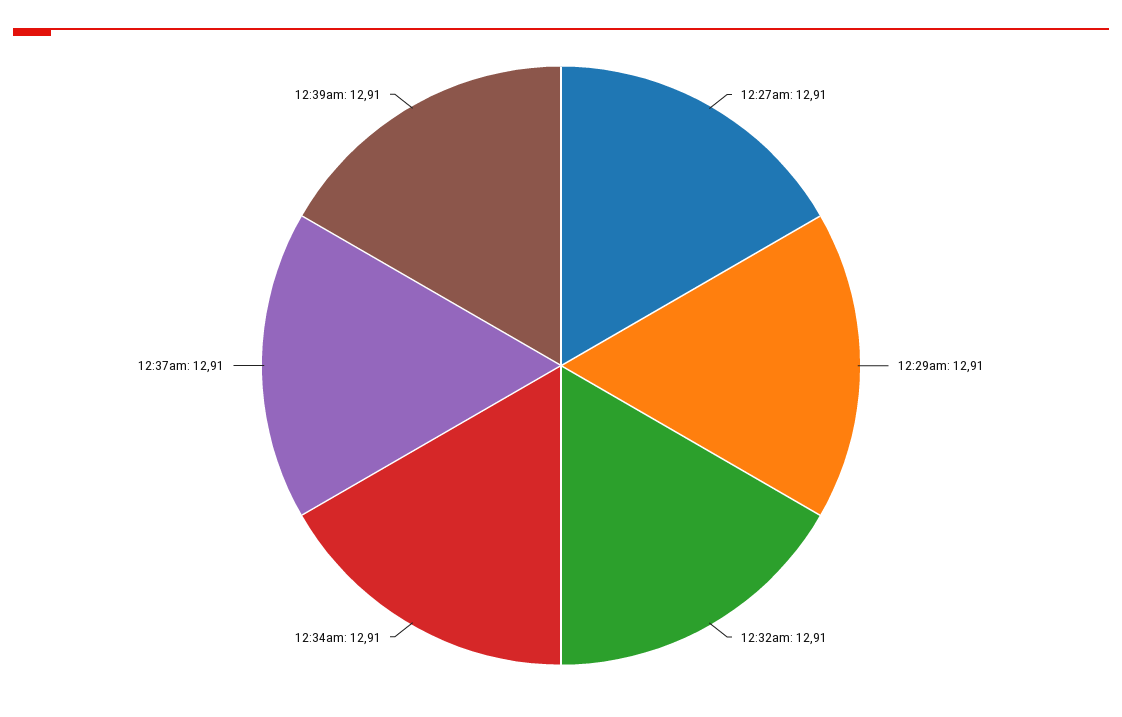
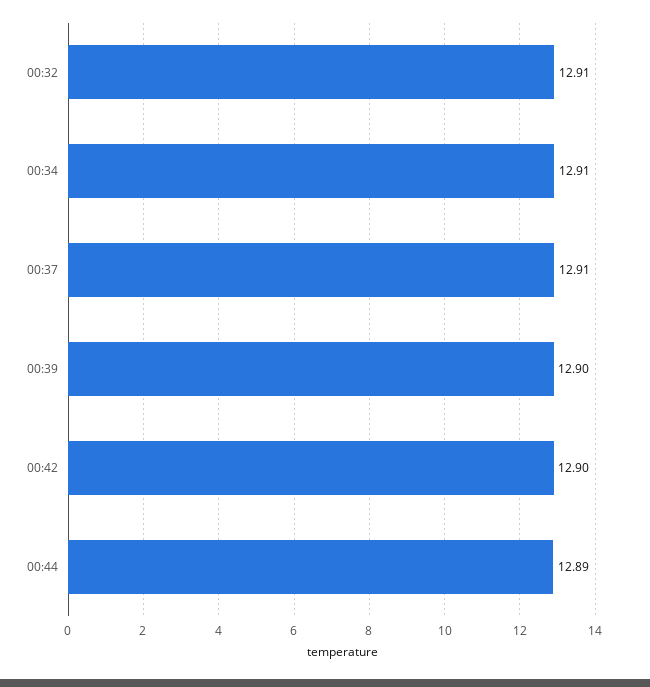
12:27am: 12.91 -> none
12:29am: 12.91 -> none
12:39am: 12.91 -> 12.9
00:42: none -> 12.9
00:44: none -> 12.89

